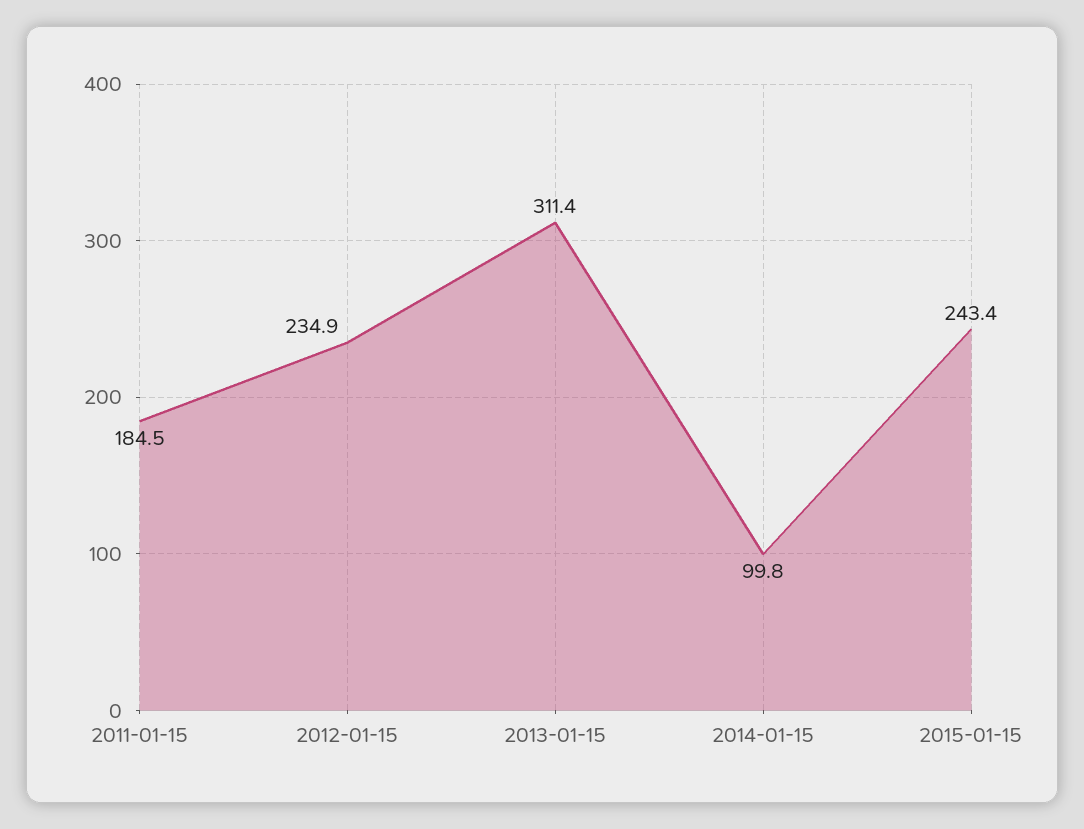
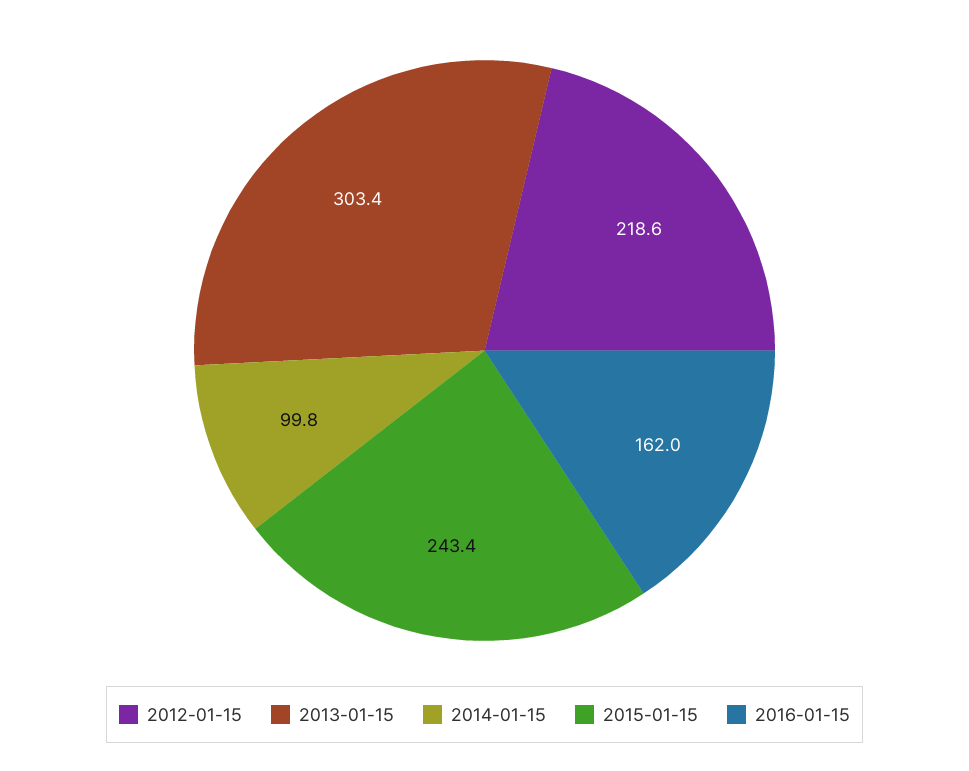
2011-01-15: 184.5 -> none
2012-01-15: 234.9 -> 218.6
2013-01-15: 311.4 -> 303.4
2016-01-15: none -> 162

